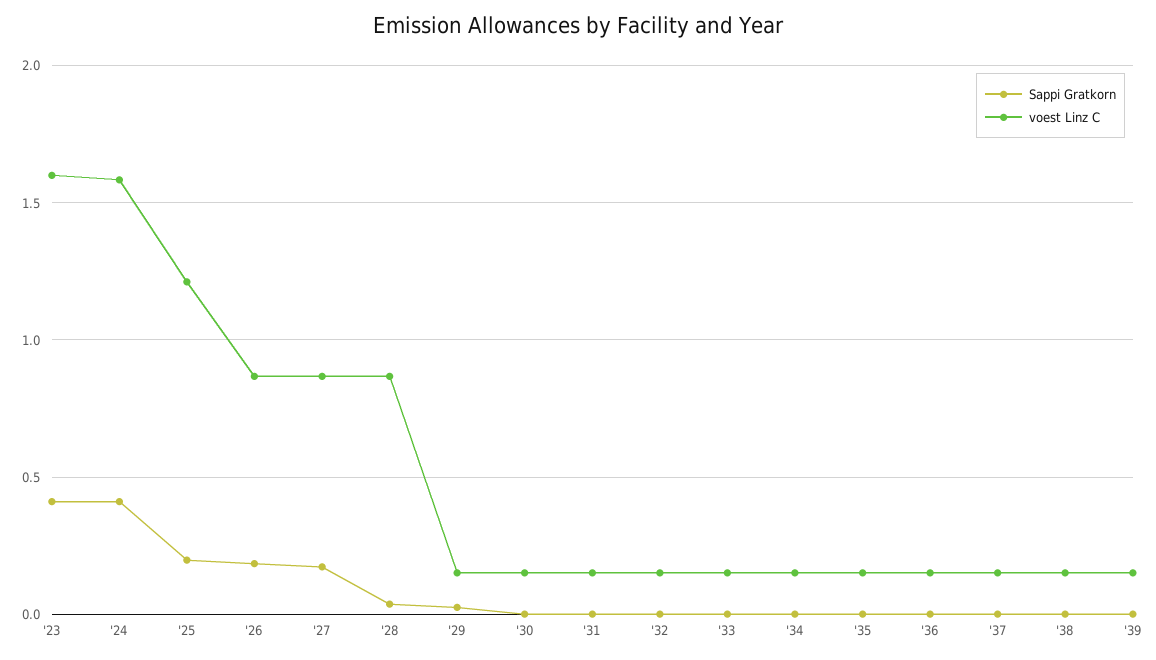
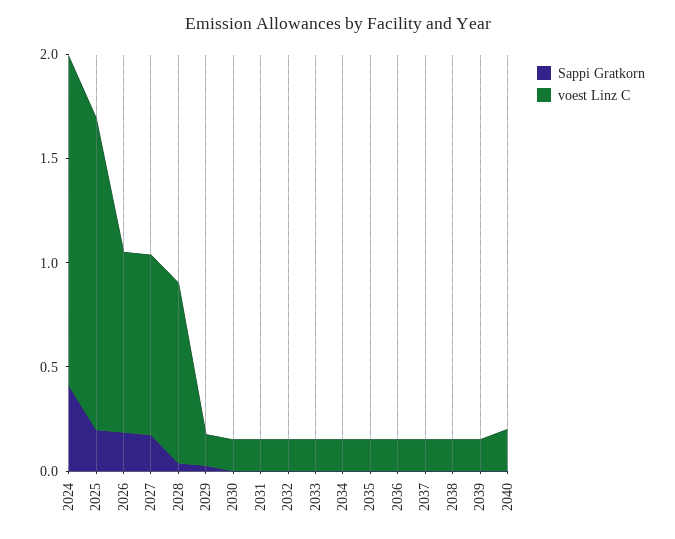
Sappi Gratkorn, '23: 0.4 -> none
voest Linz C, '23: 1.6 -> none
voest Linz C, '25: 1.2 -> 1.5
Sappi Gratkorn, 2040: none -> 0
voest Linz C, 2040: none -> 0.2

